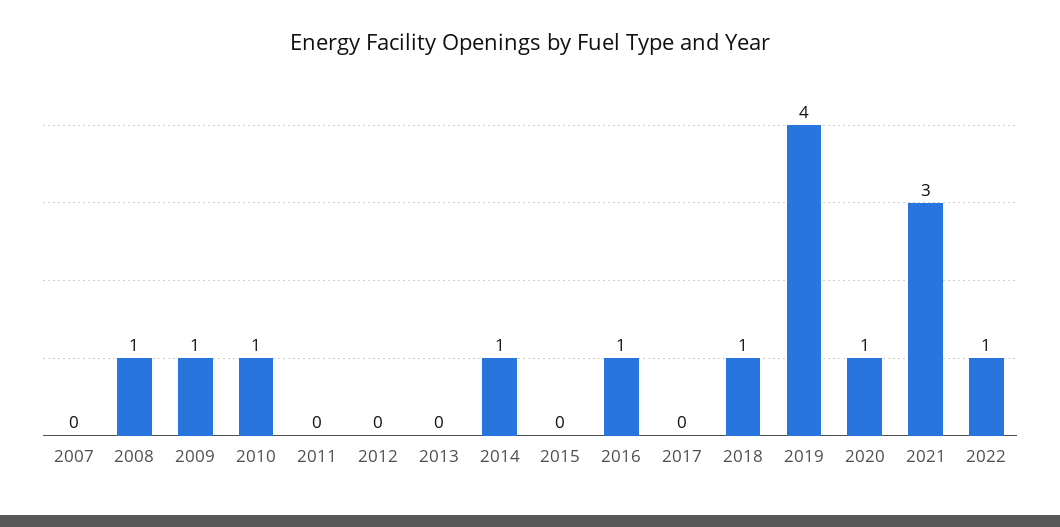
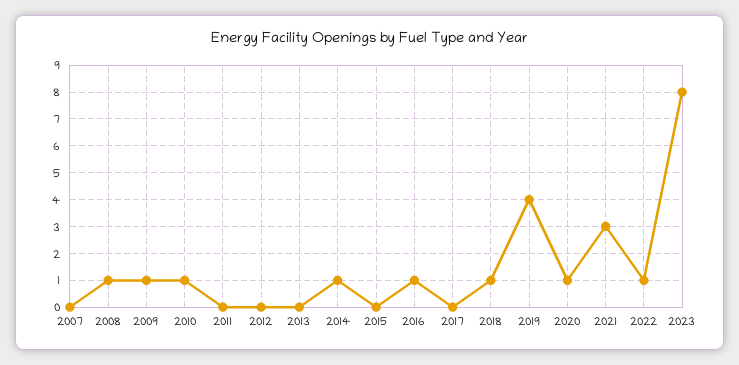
2023: none -> 8

